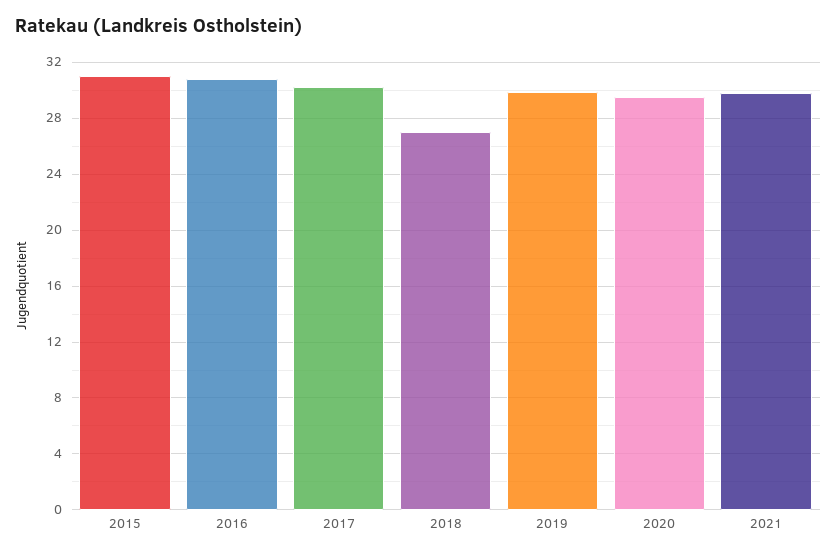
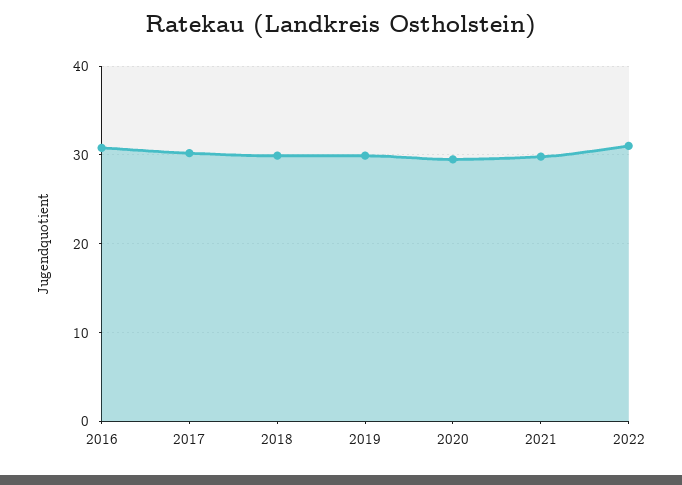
2015: 31 -> none
2018: 27 -> 30
2022: none -> 31

